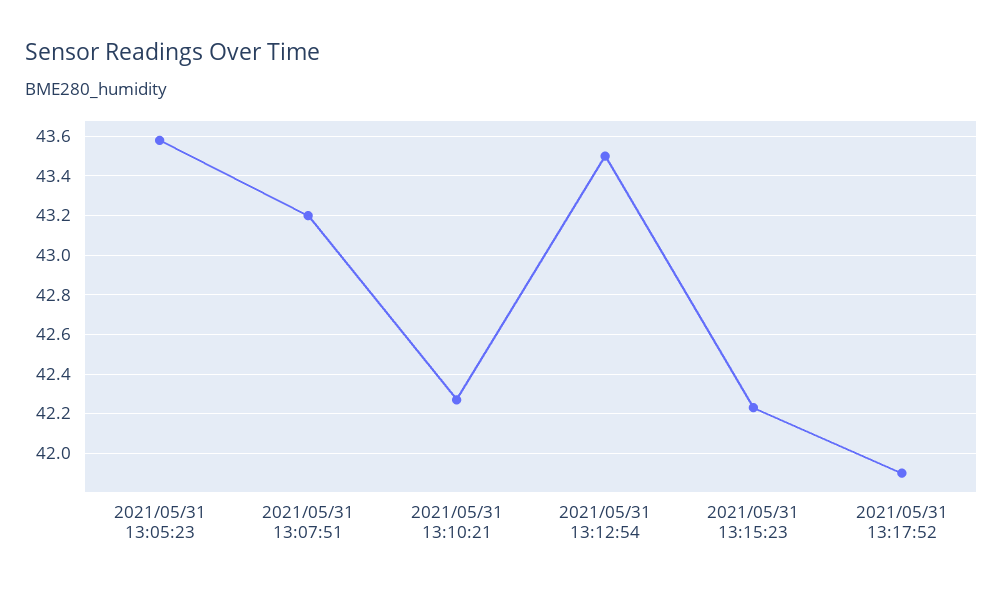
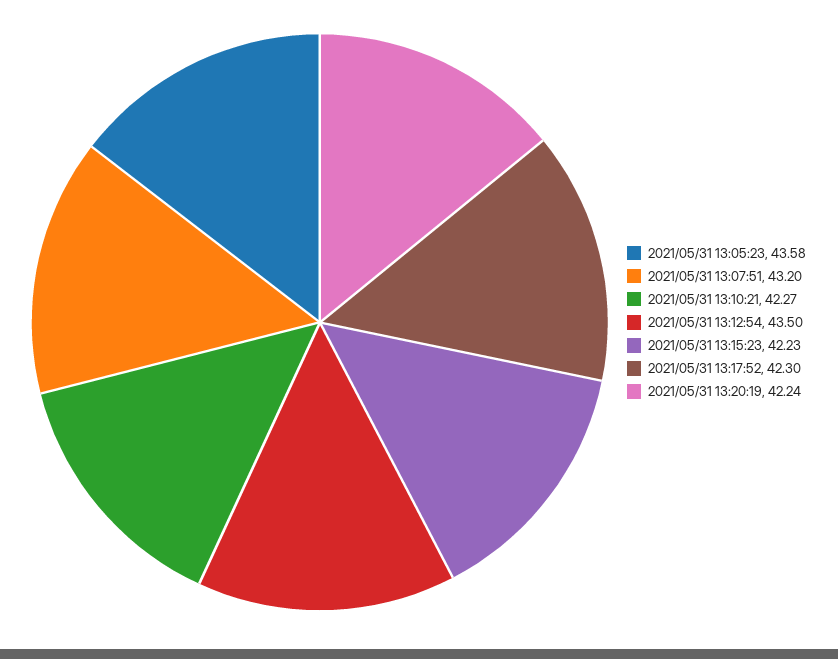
2021/05/31 13:17:52: 41.9 -> 42.3
2021/05/31 13:20:19: none -> 42.24

